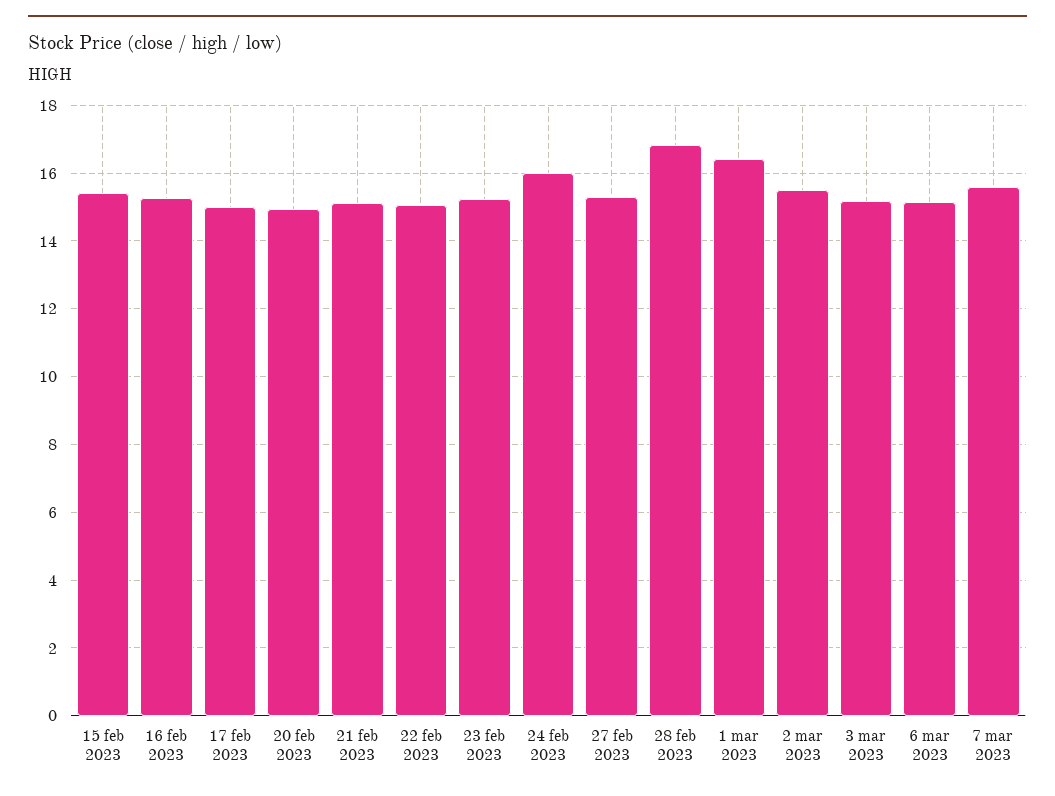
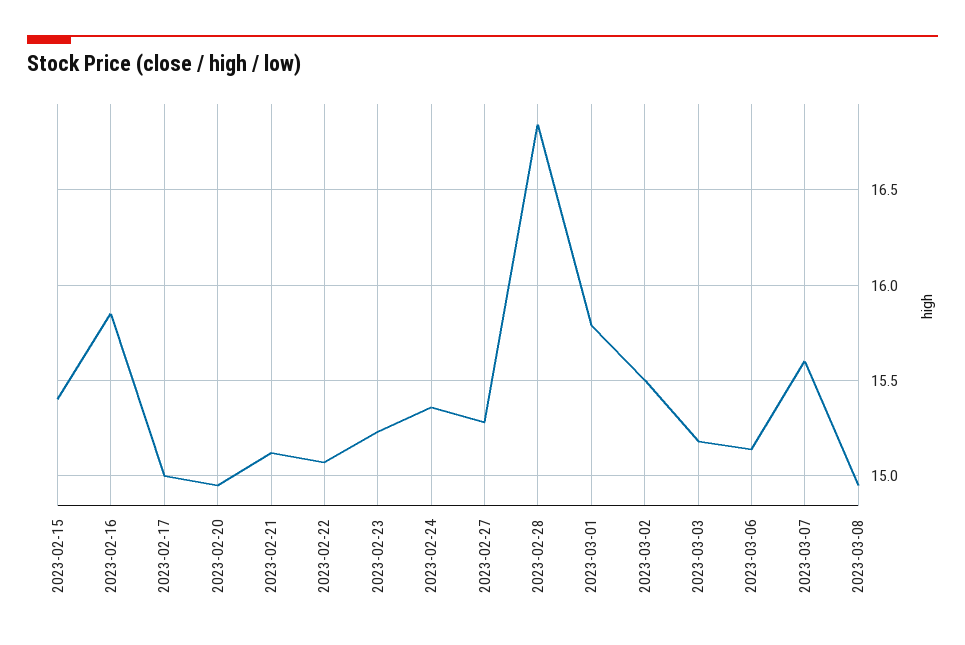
16 feb 2023: 15.2 -> 15.85
24 feb 2023: 16 -> 15.35
1 mar 2023: 16.4 -> 15.8
2023-03-08: none -> 14.95

